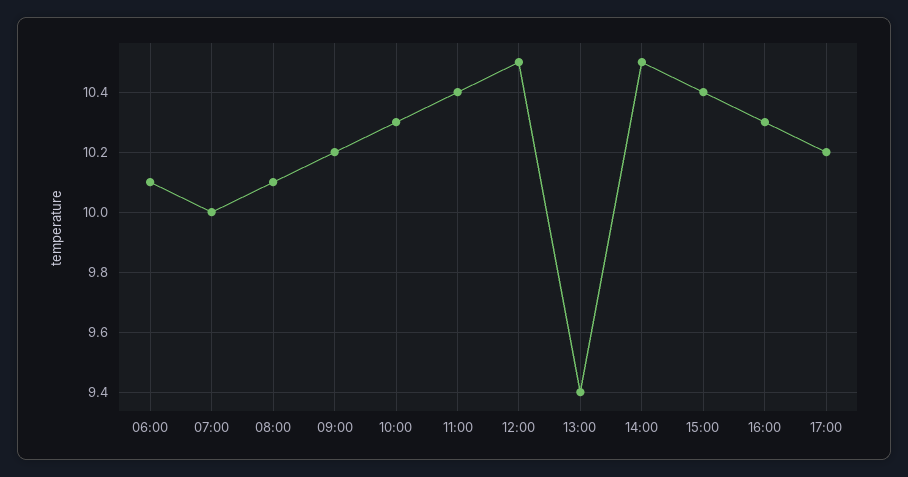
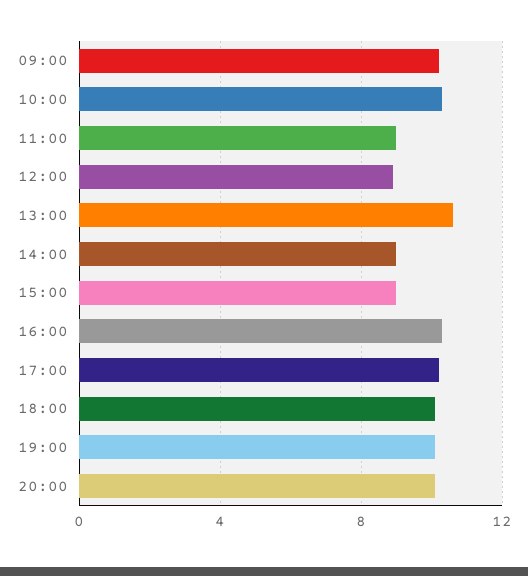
06:00: 10.1 -> none
07:00: 10 -> none
08:00: 10.1 -> none
11:00: 10.4 -> 9
12:00: 10.5 -> 9
13:00: 9.4 -> 10.5
14:00: 10.5 -> 9
15:00: 10.4 -> 9
18:00: none -> 10
19:00: none -> 10
20:00: none -> 10

